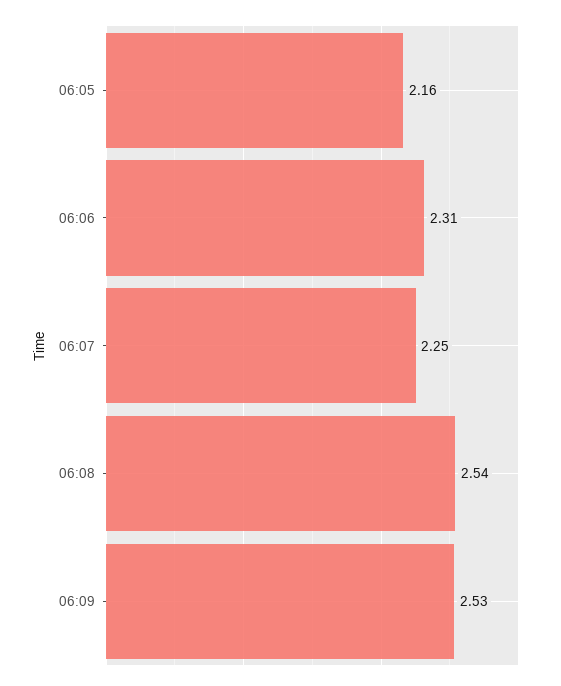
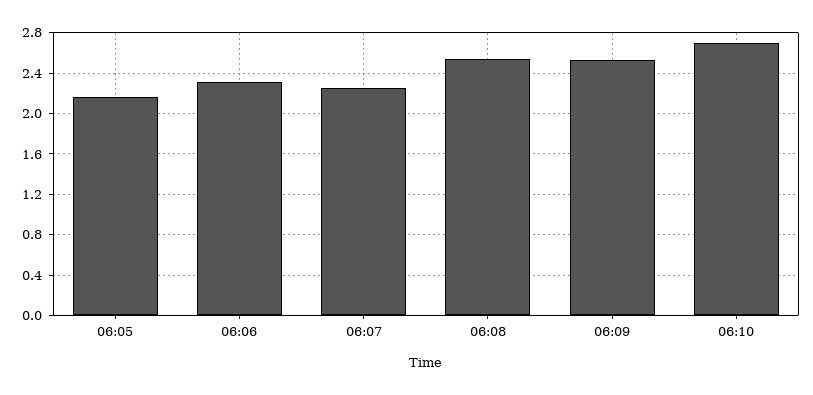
06:10: none -> 2.7

